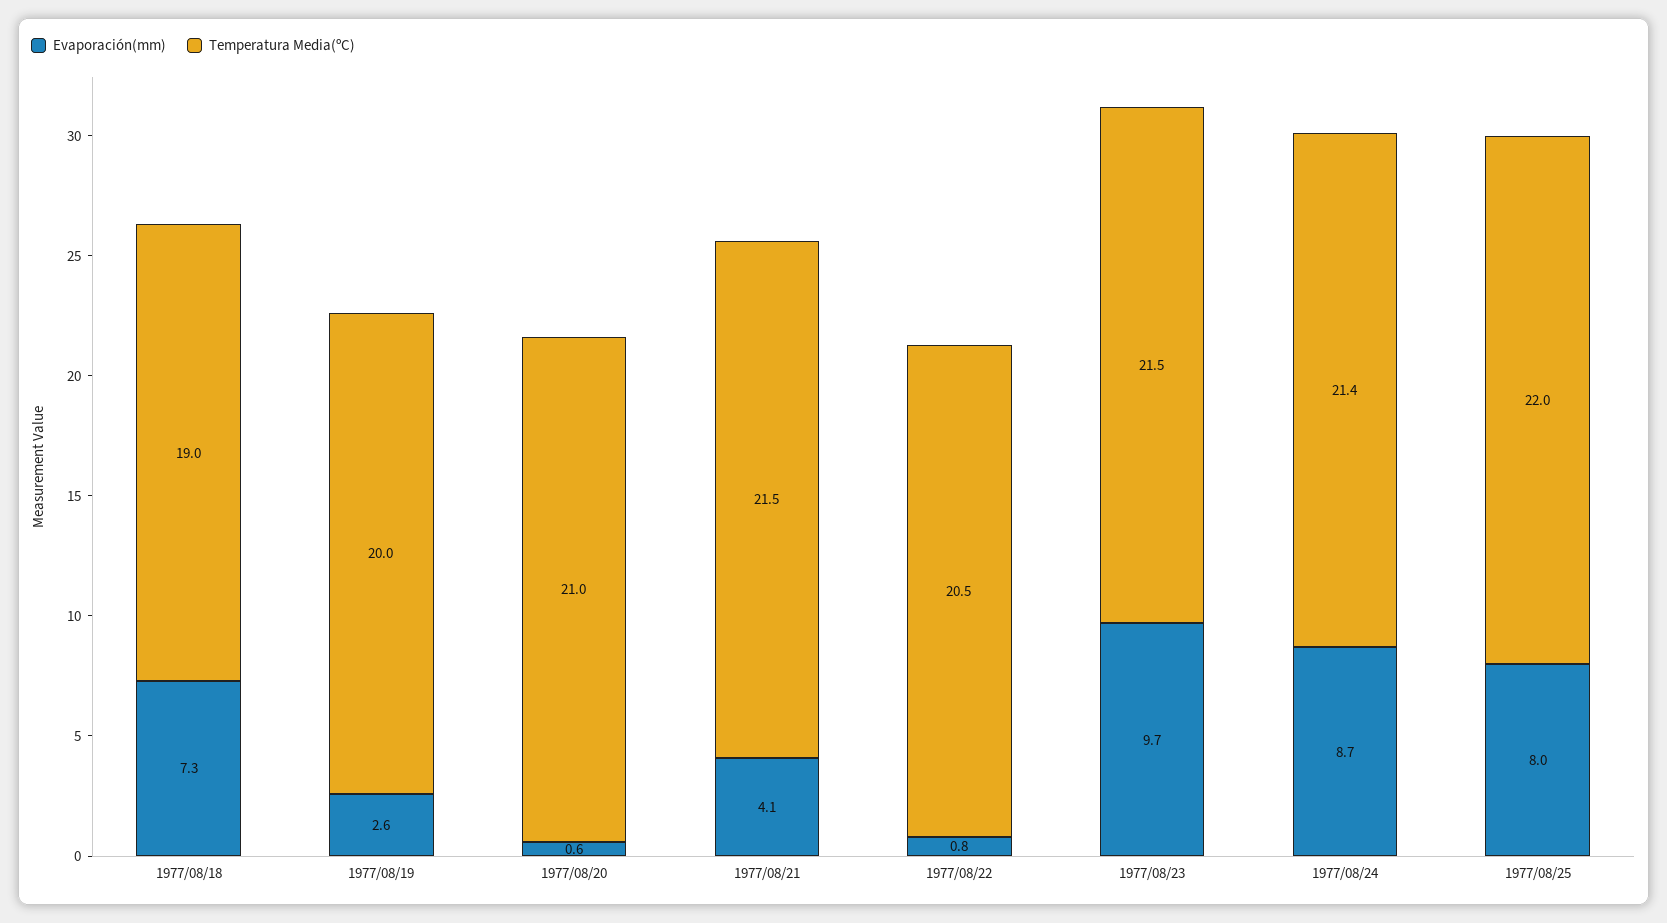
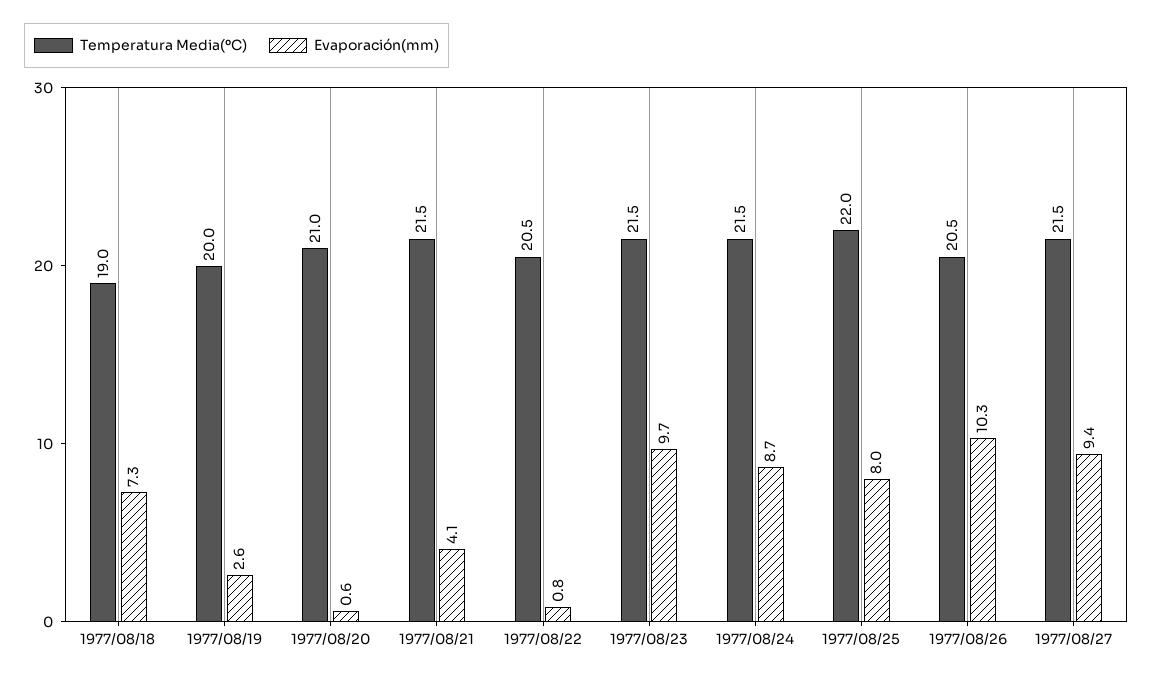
Temperatura Media(ºC), 1977/08/24: 21.4 -> 21.5
Temperatura Media(ºC), 1977/08/26: none -> 20.5
Evaporación(mm), 1977/08/26: none -> 10.3
Temperatura Media(ºC), 1977/08/27: none -> 21.5
Evaporación(mm), 1977/08/27: none -> 9.4

